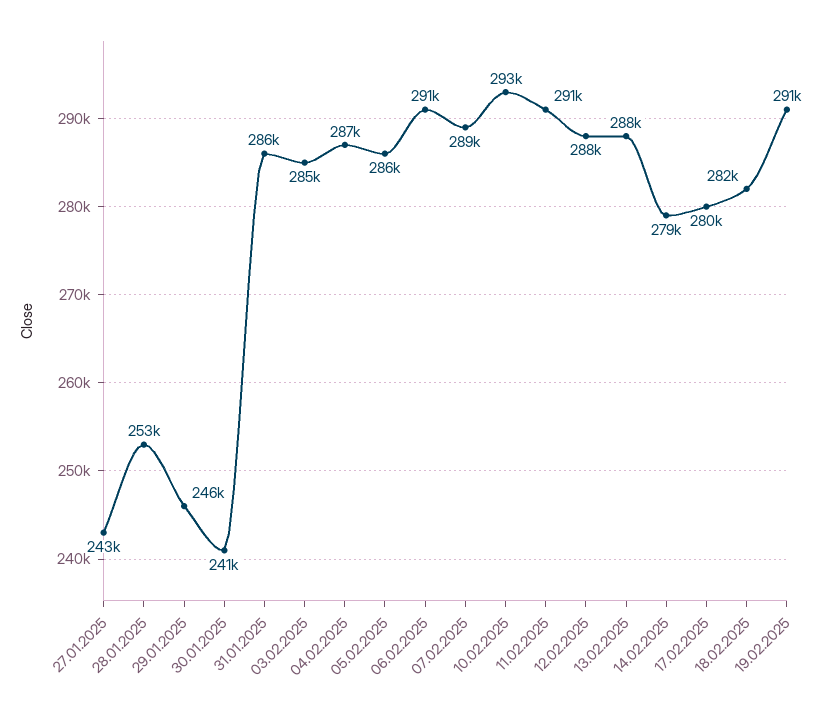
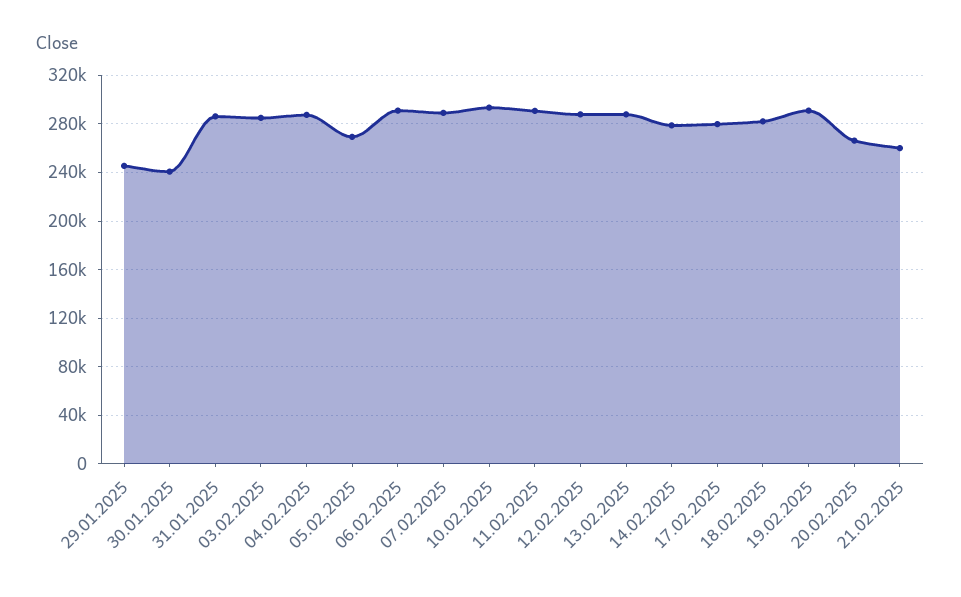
27.01.2025: 243000 -> none
28.01.2025: 253000 -> none
05.02.2025: 286000 -> 270000
20.02.2025: none -> 265000
21.02.2025: none -> 260000

